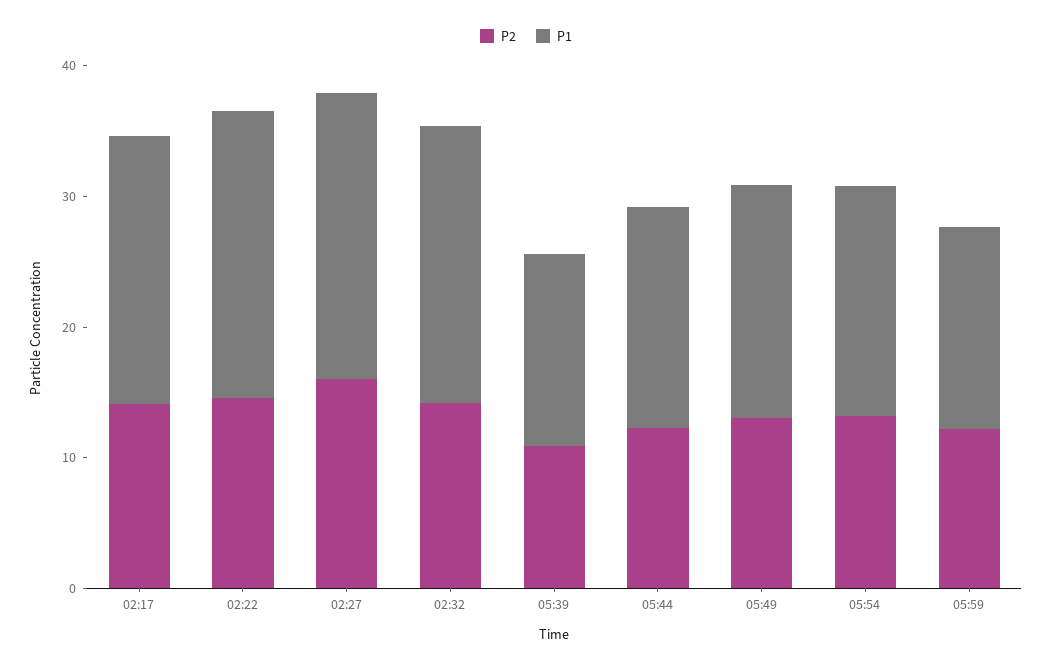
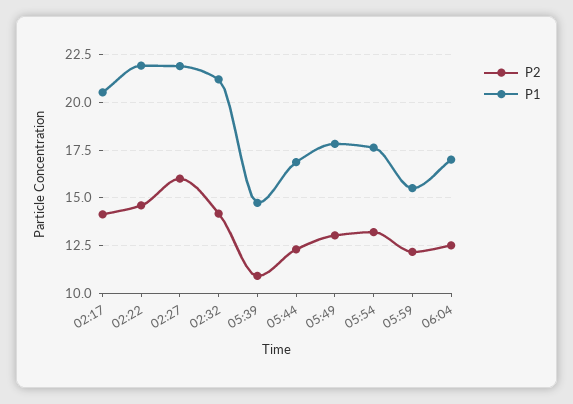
P2, 06:04: none -> 12.5
P1, 06:04: none -> 17

